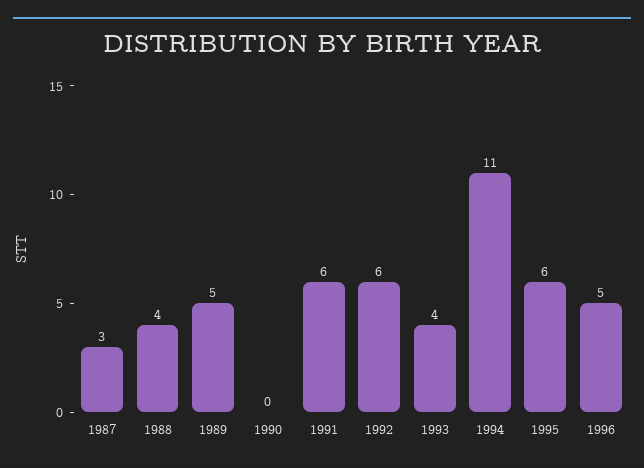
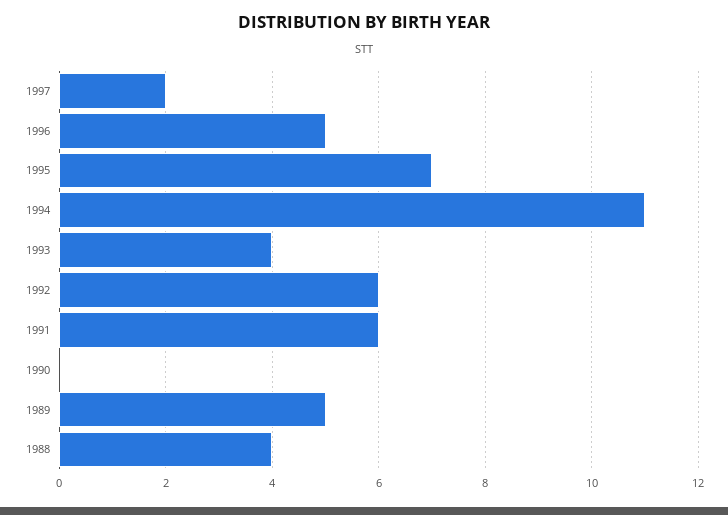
1987: 3 -> none
1995: 6 -> 7
1997: none -> 2

